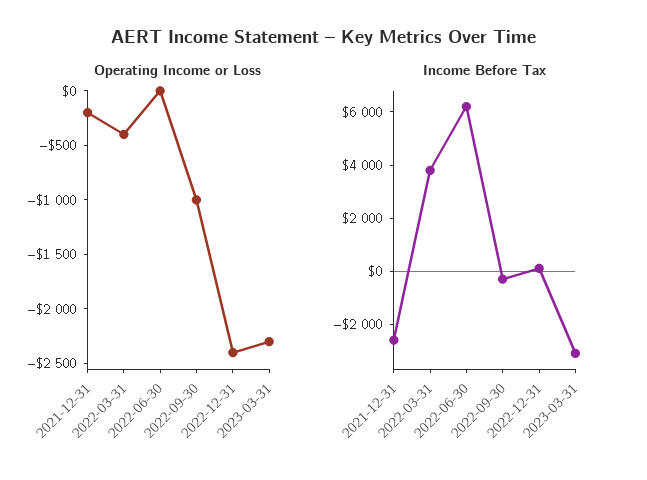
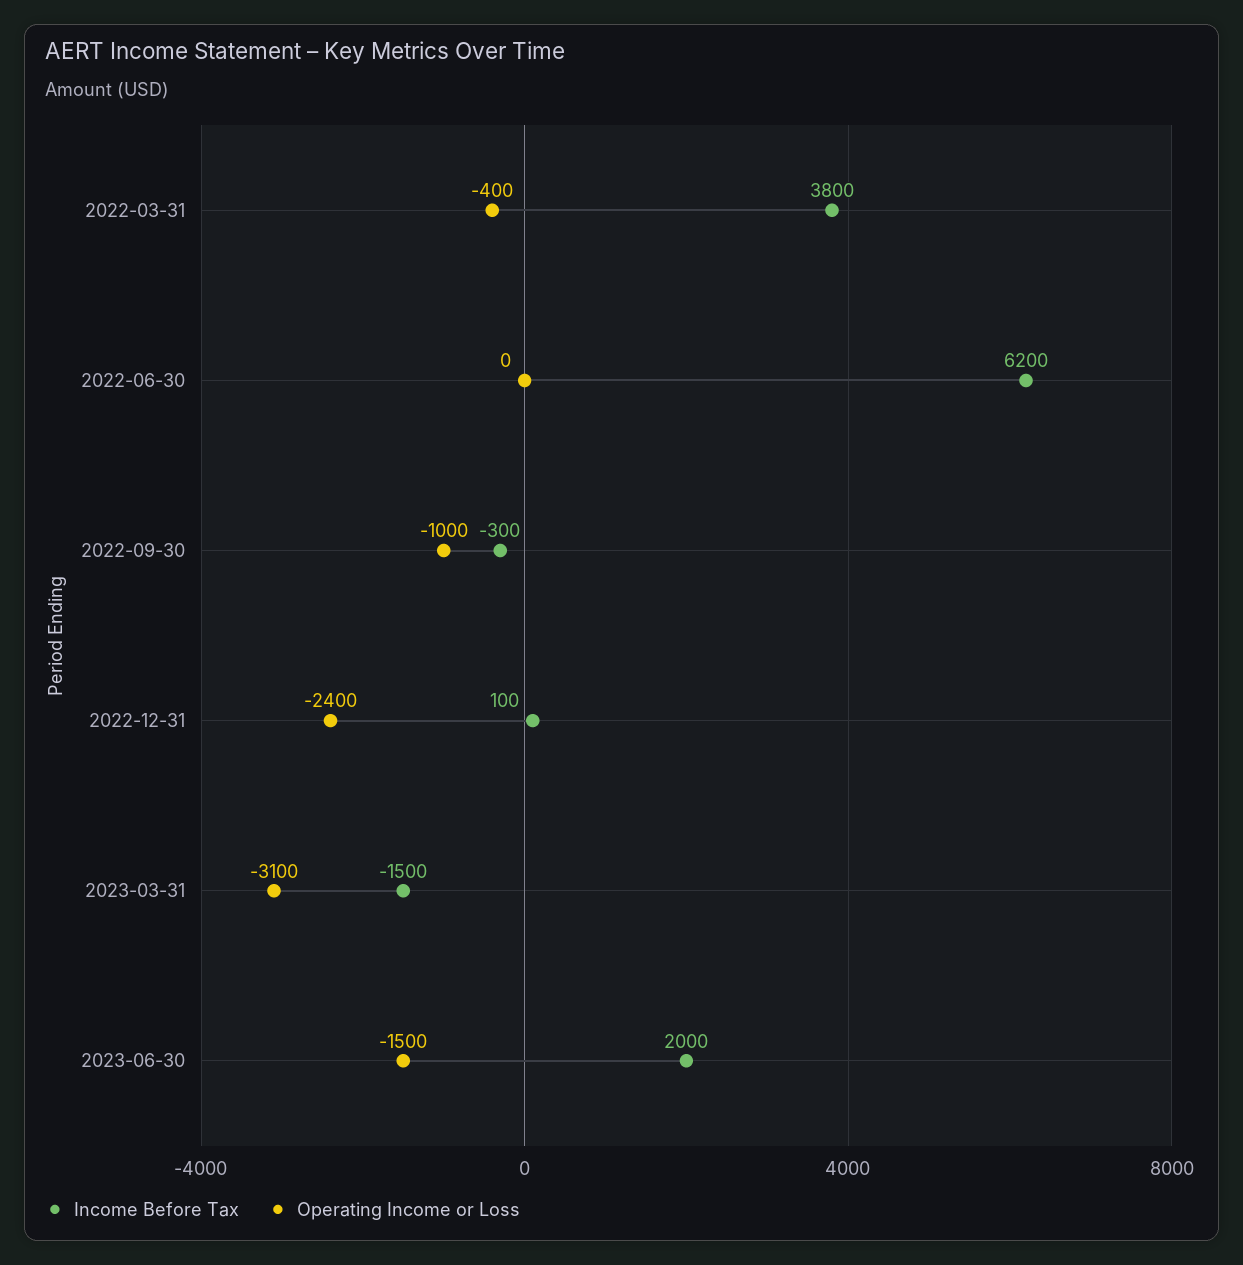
Operating Income or Loss, 2021-12-31: -200 -> none
Operating Income or Loss, 2023-03-31: -2300 -> -3100
Income Before Tax, 2021-12-31: -2500 -> none
Income Before Tax, 2023-03-31: -3000 -> -1500
Income Before Tax, 2023-06-30: none -> 2000
Operating Income or Loss, 2023-06-30: none -> -1500

